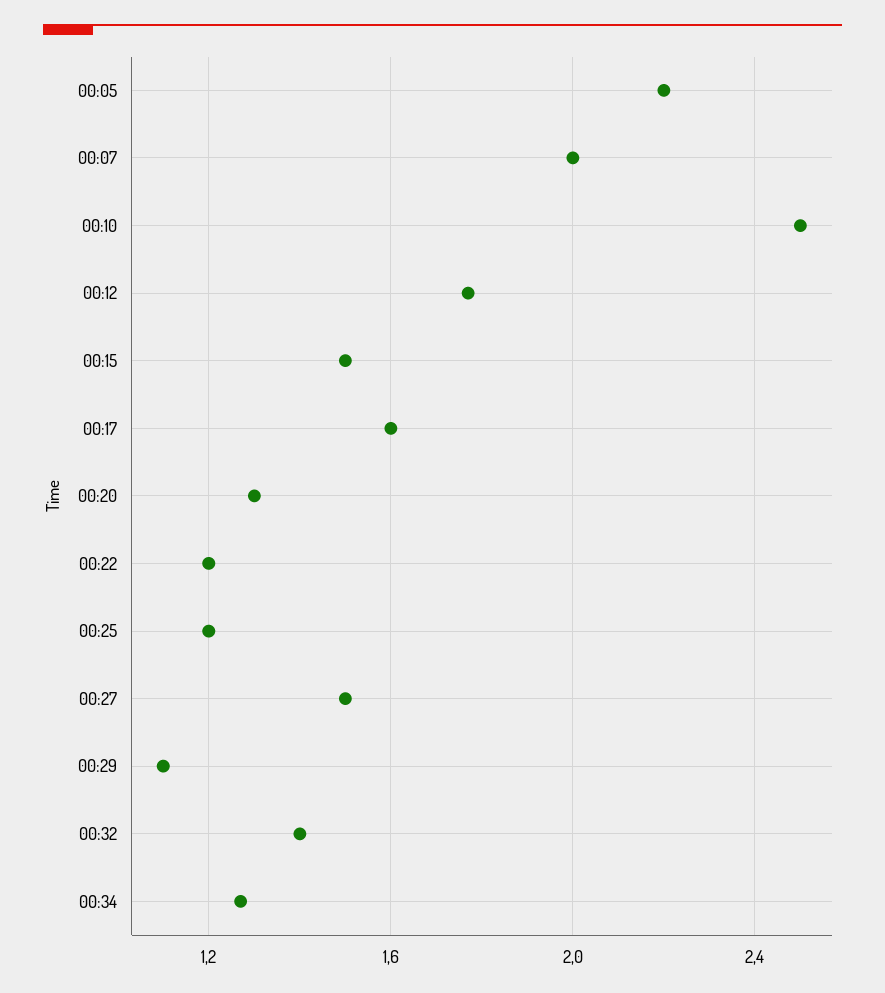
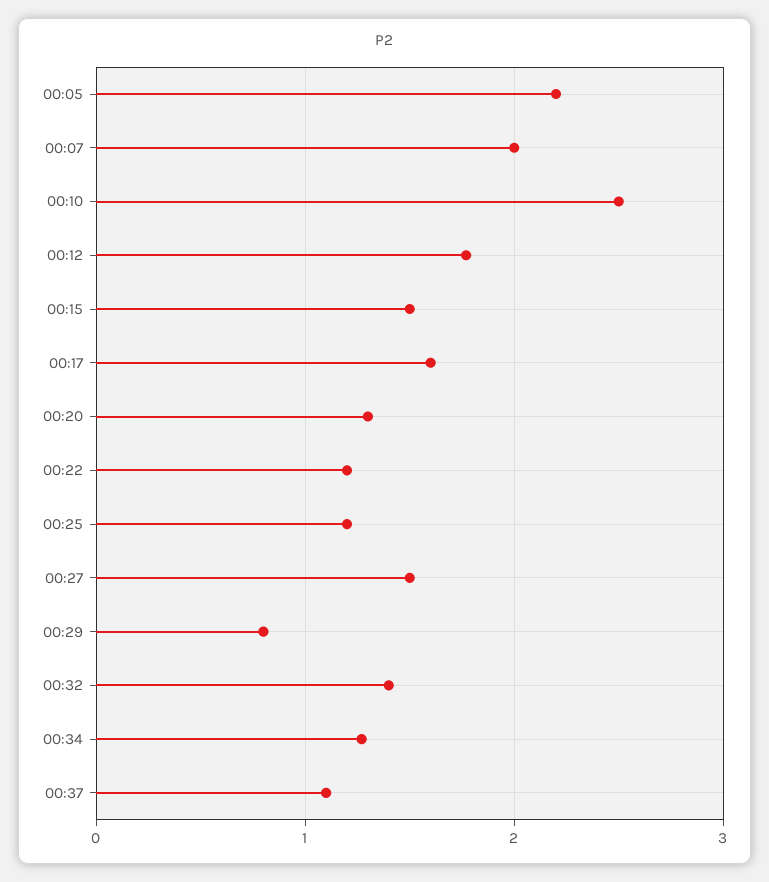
00:29: 1.1 -> 0.8
00:37: none -> 1.1

